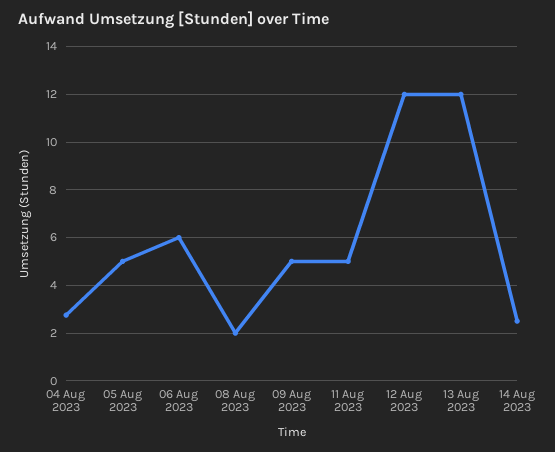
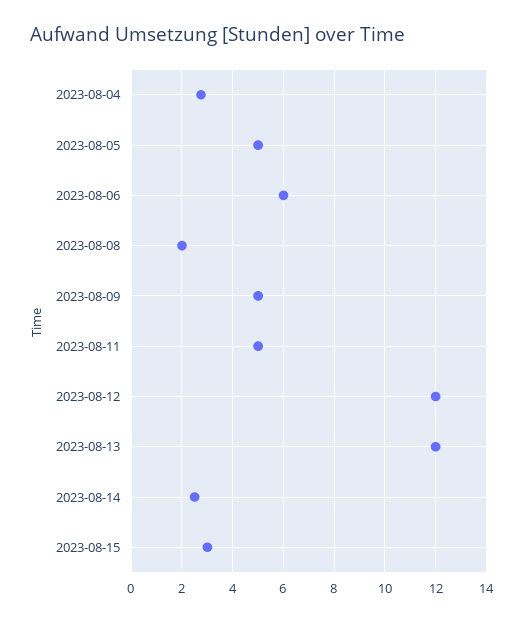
2023-08-15: none -> 3

